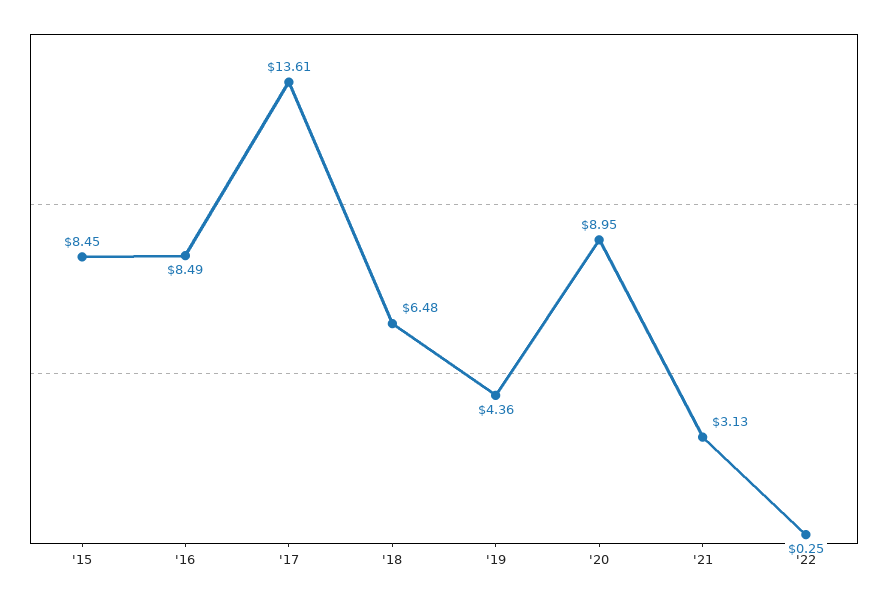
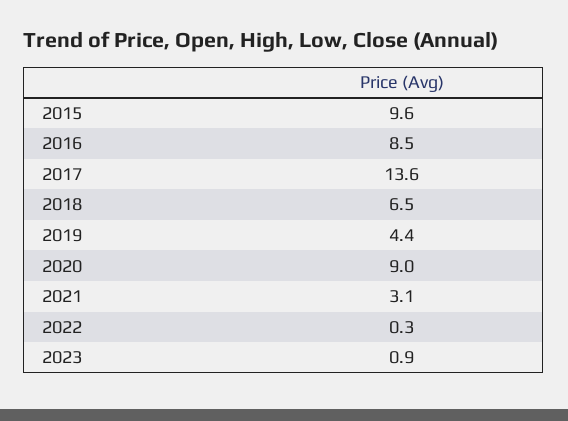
'15: 8.45 -> 9.6
2023: none -> 0.9

